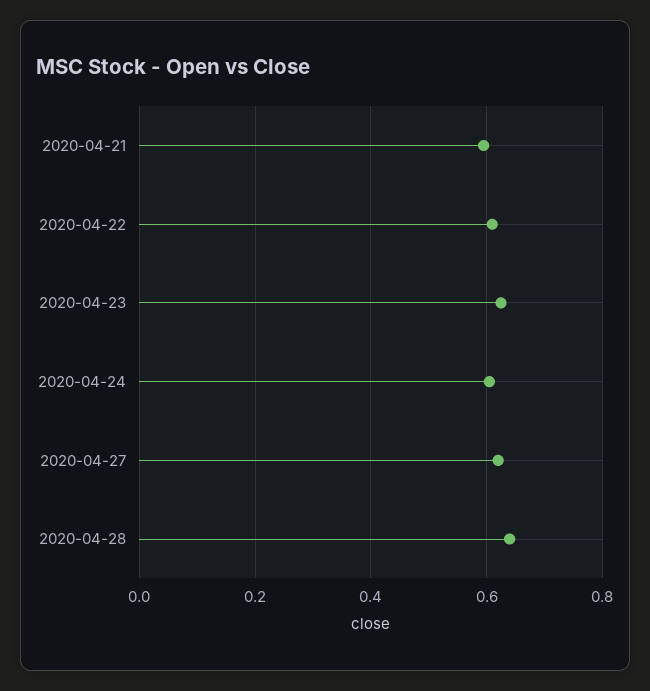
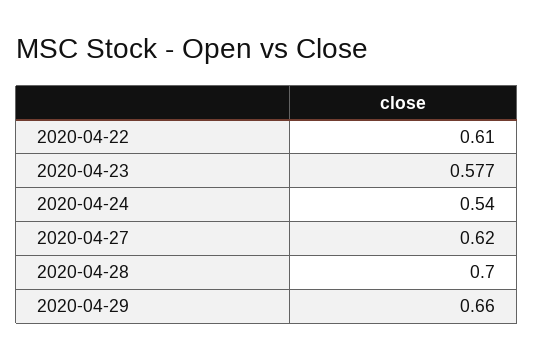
2020-04-21: 0.6 -> none
2020-04-23: 0.62 -> 0.577
2020-04-24: 0.6 -> 0.54
2020-04-28: 0.64 -> 0.7
2020-04-29: none -> 0.66

